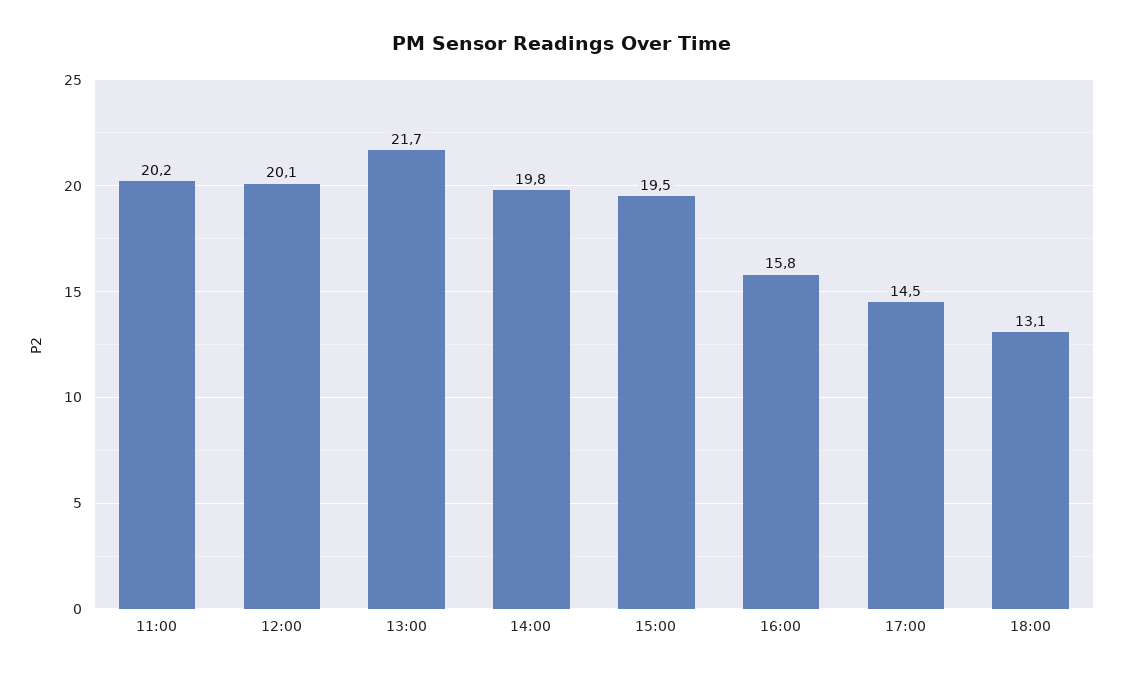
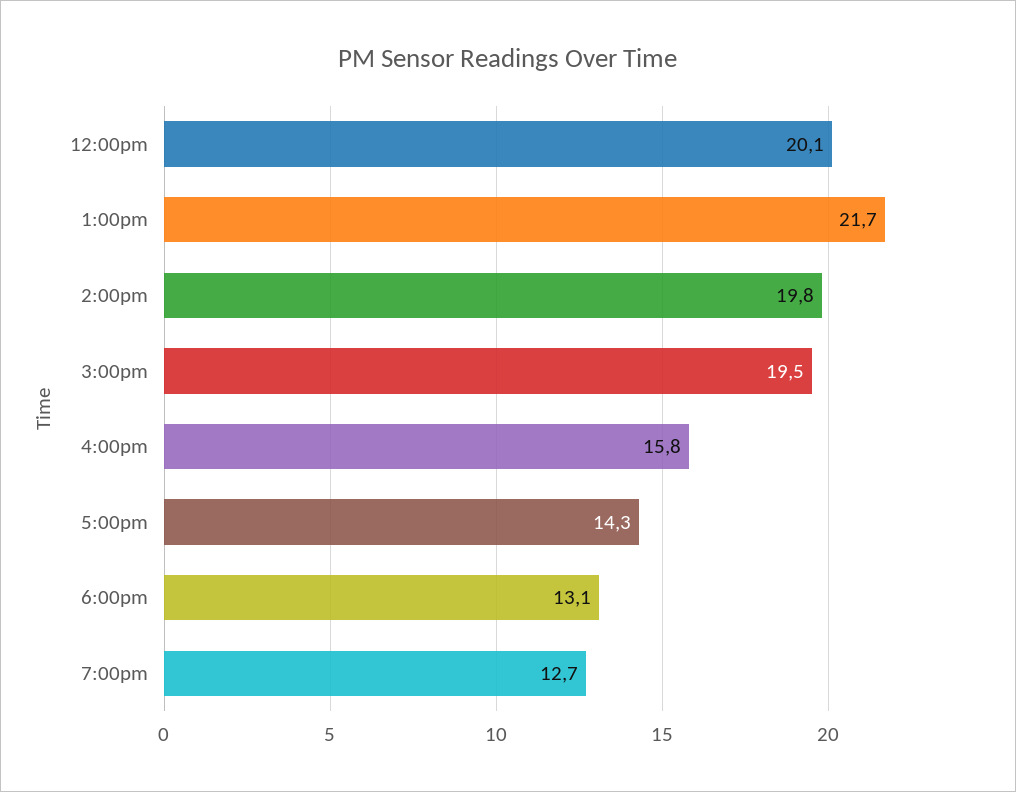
11:00: 20.2 -> none
17:00: 14.5 -> 14.3
7:00pm: none -> 12.7

